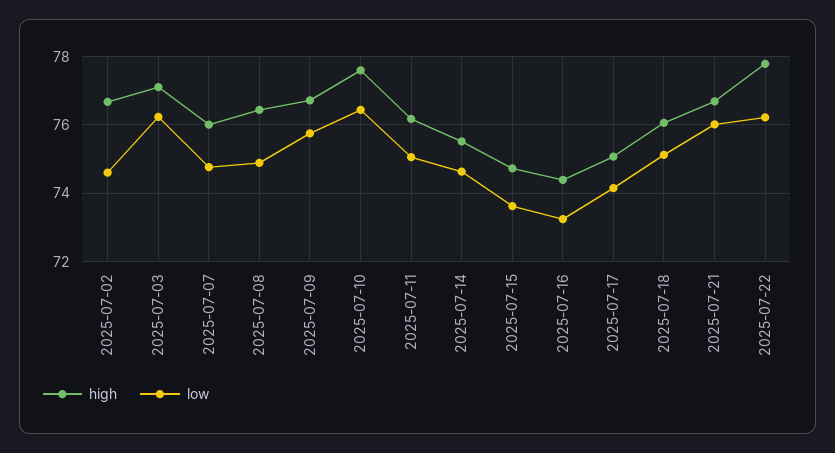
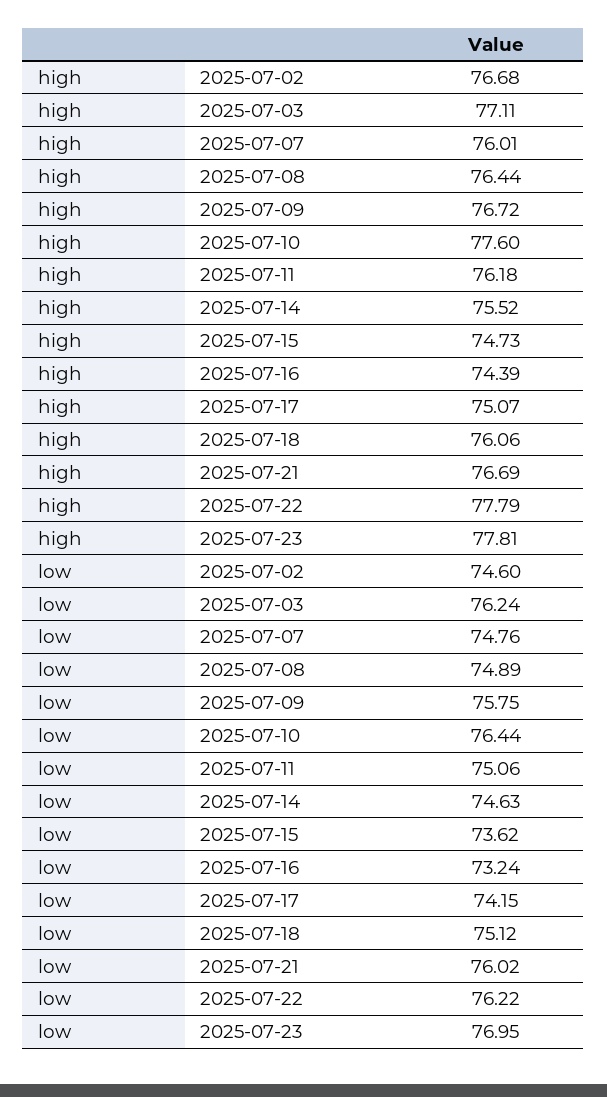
high, 2025-07-23: none -> 77.81
low, 2025-07-23: none -> 76.95

